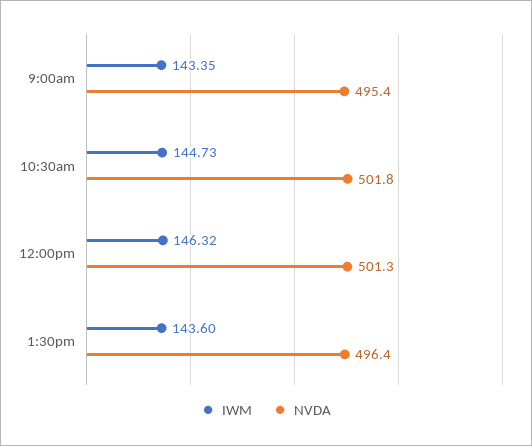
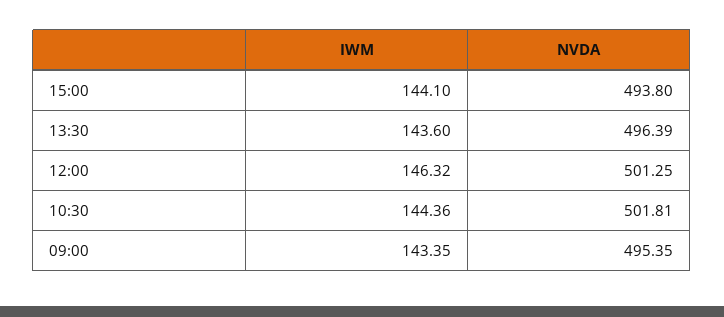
IWM, 10:30am: 144.73 -> 144.36
IWM, 15:00: none -> 144.1
NVDA, 15:00: none -> 493.8

